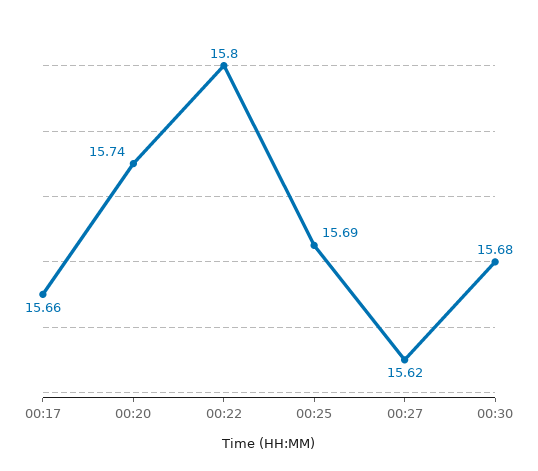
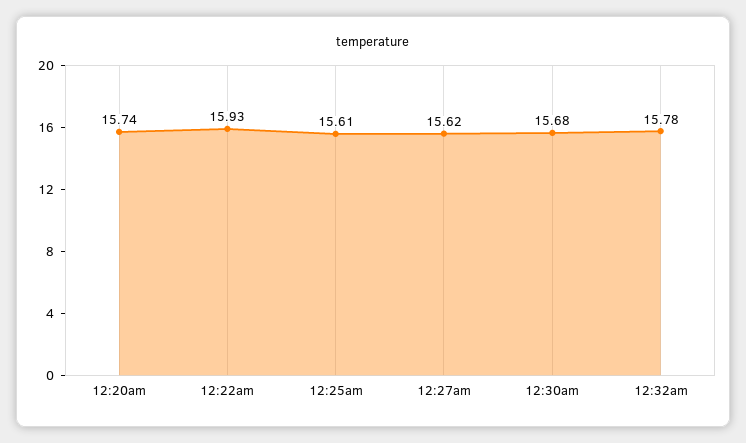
00:17: 15.66 -> none
00:22: 15.8 -> 15.93
00:25: 15.69 -> 15.61
12:32am: none -> 15.78

